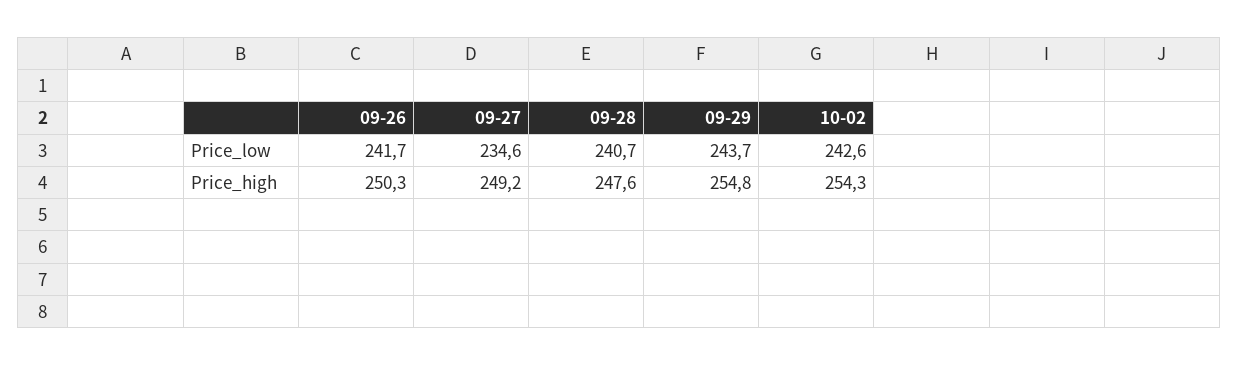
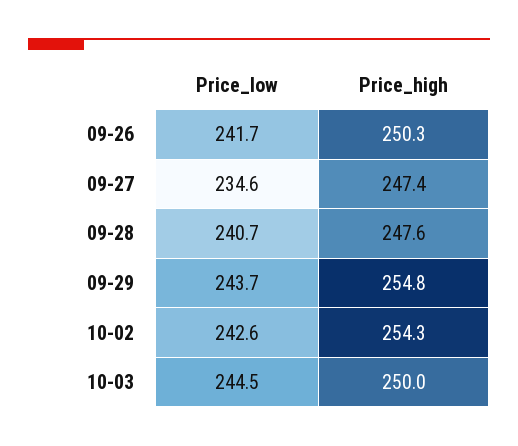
09-27, Price_high: 249.2 -> 247.4
10-03, Price_low: none -> 244.5
10-03, Price_high: none -> 250

